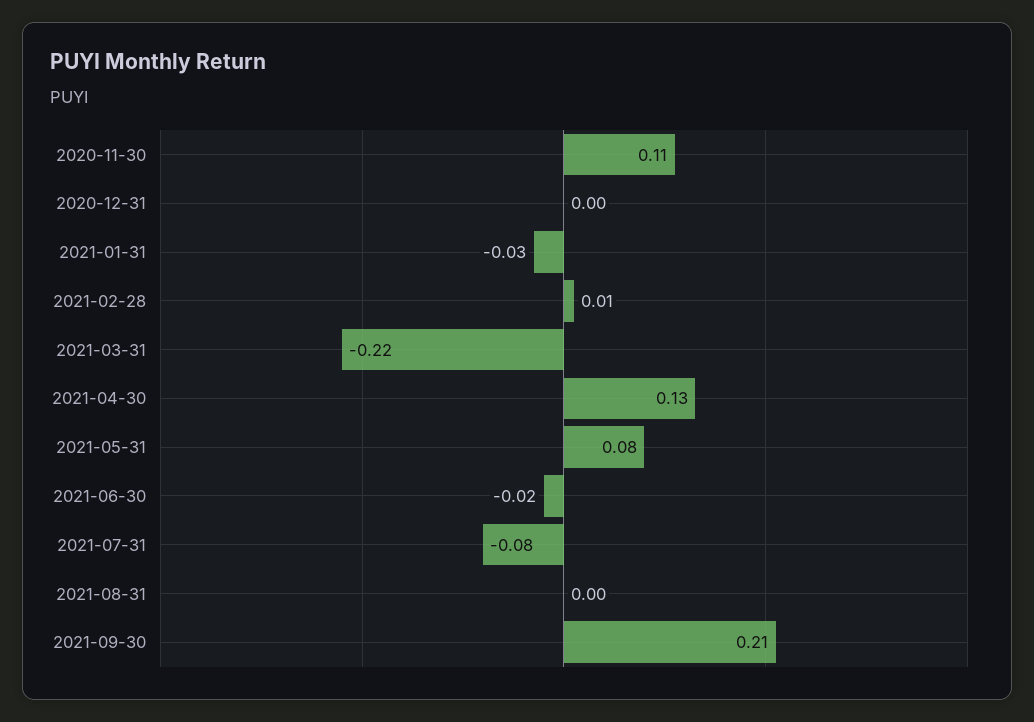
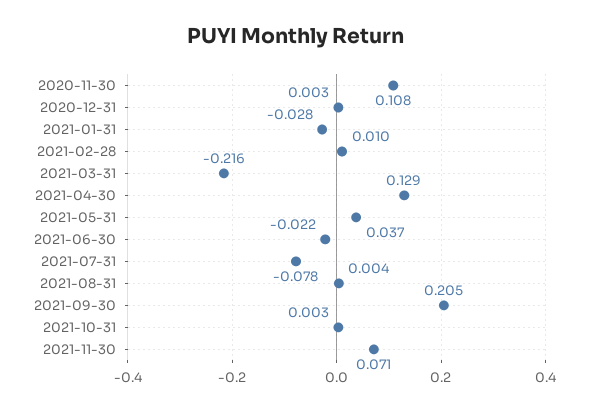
2021-05-31: 0.08 -> 0.037
2021-10-31: none -> 0.003
2021-11-30: none -> 0.071

